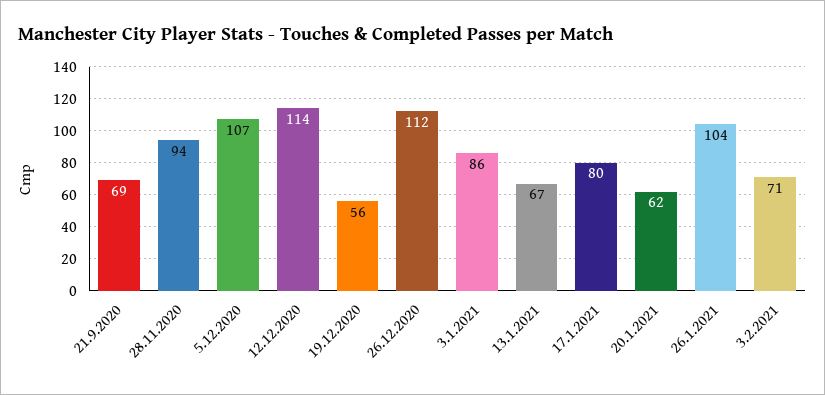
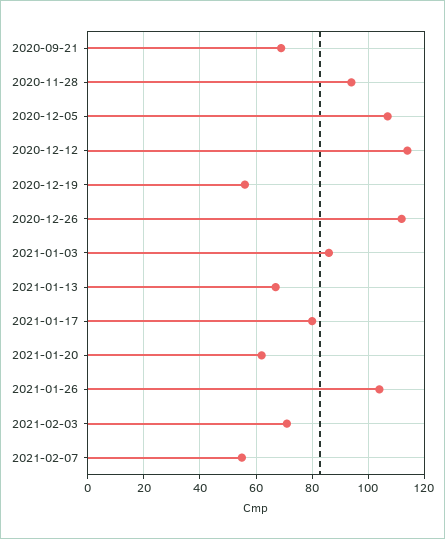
2021-02-07: none -> 55

